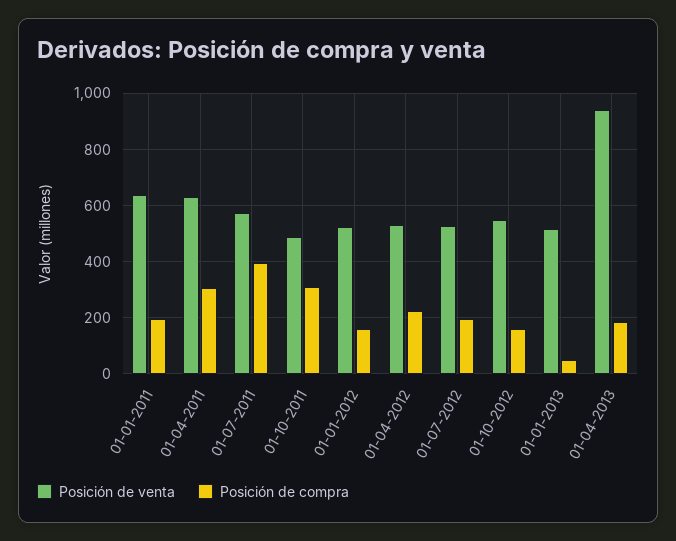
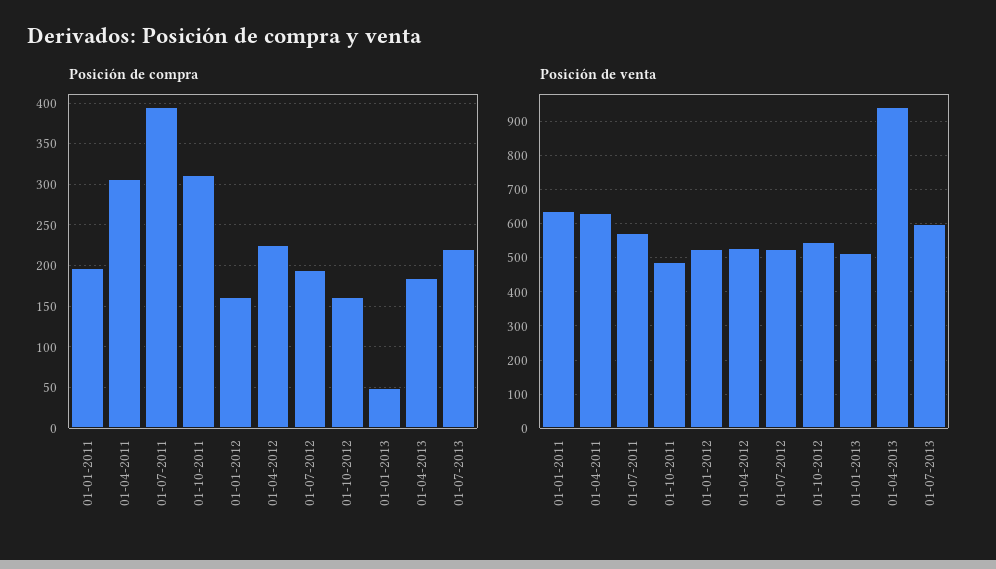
Posición de compra, 01-07-2013: none -> 220
Posición de venta, 01-07-2013: none -> 600

